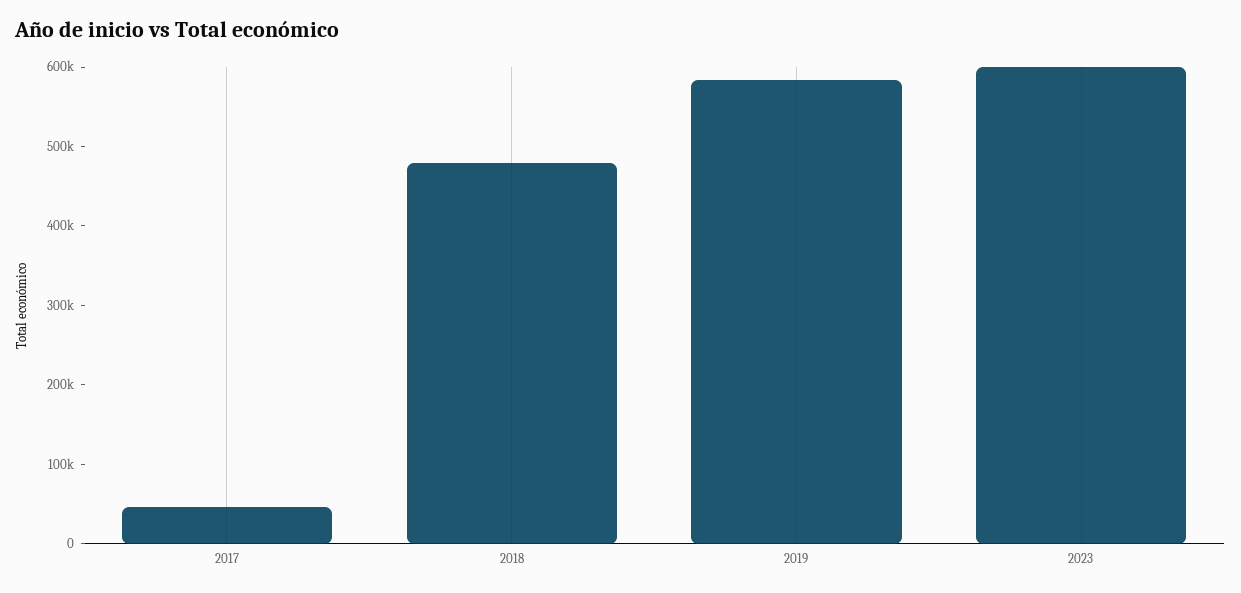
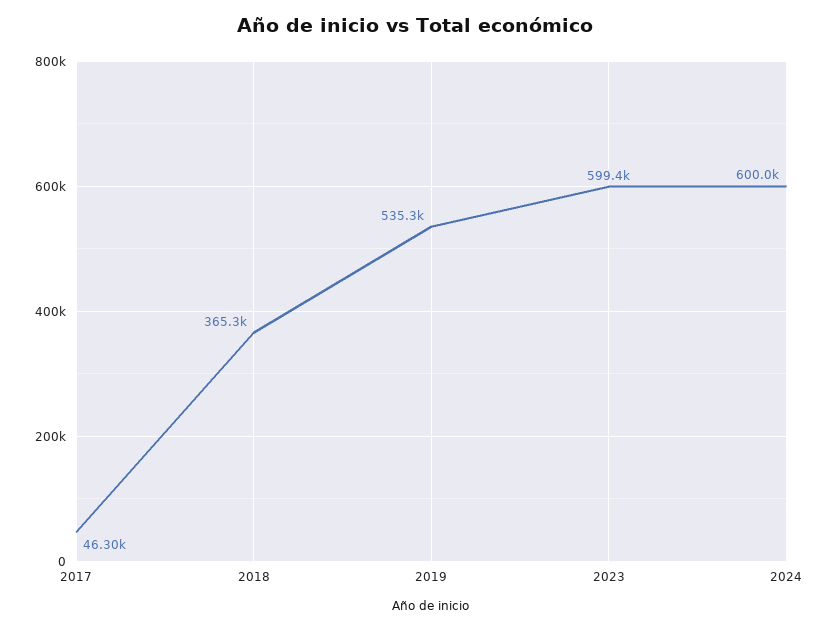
2018: 480000 -> 365300
2019: 580000 -> 535300
2024: none -> 600000

